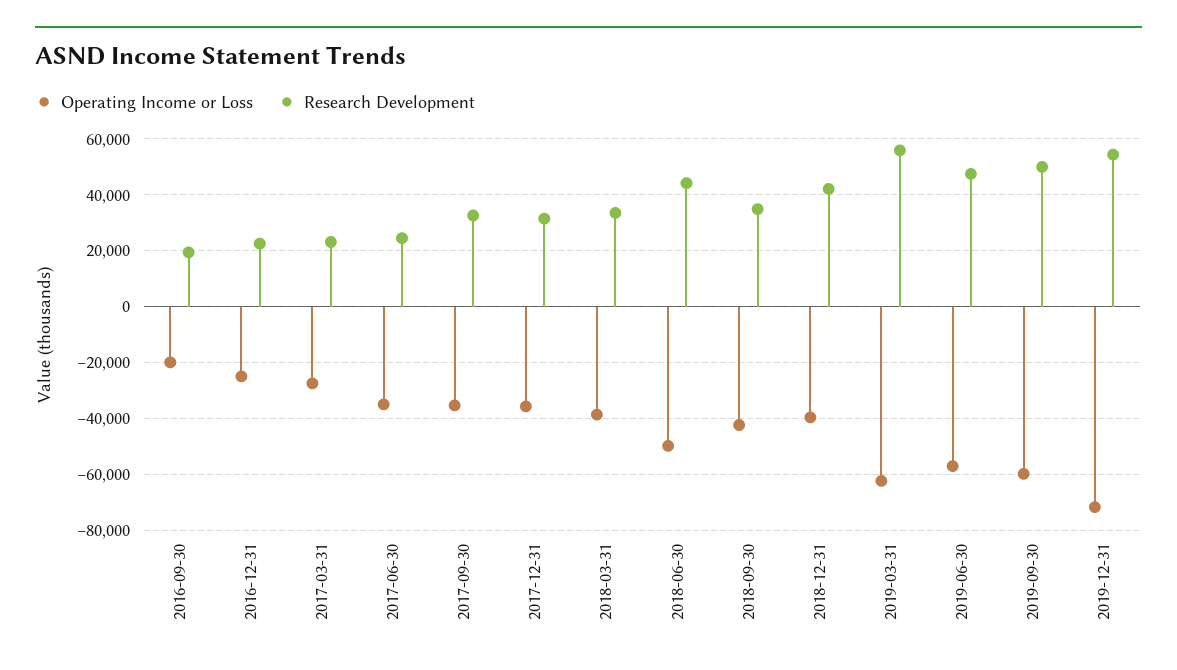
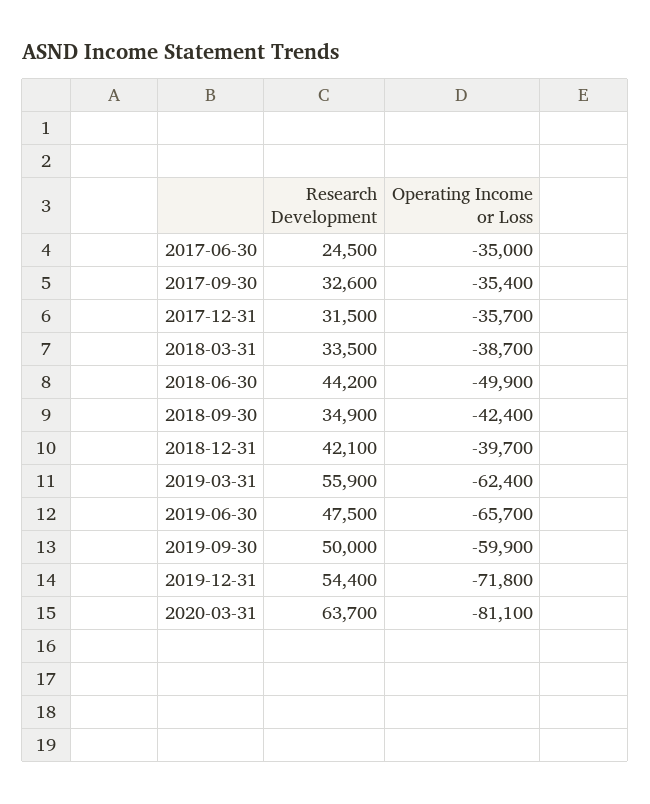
Operating Income or Loss, 2016-09-30: -20000 -> none
Research Development, 2016-09-30: 20000 -> none
Operating Income or Loss, 2016-12-31: -25000 -> none
Research Development, 2016-12-31: 22500 -> none
Operating Income or Loss, 2017-03-31: -27500 -> none
Research Development, 2017-03-31: 22500 -> none
Operating Income or Loss, 2019-06-30: -57500 -> -65700
Research Development, 2020-03-31: none -> 63700
Operating Income or Loss, 2020-03-31: none -> -81100

